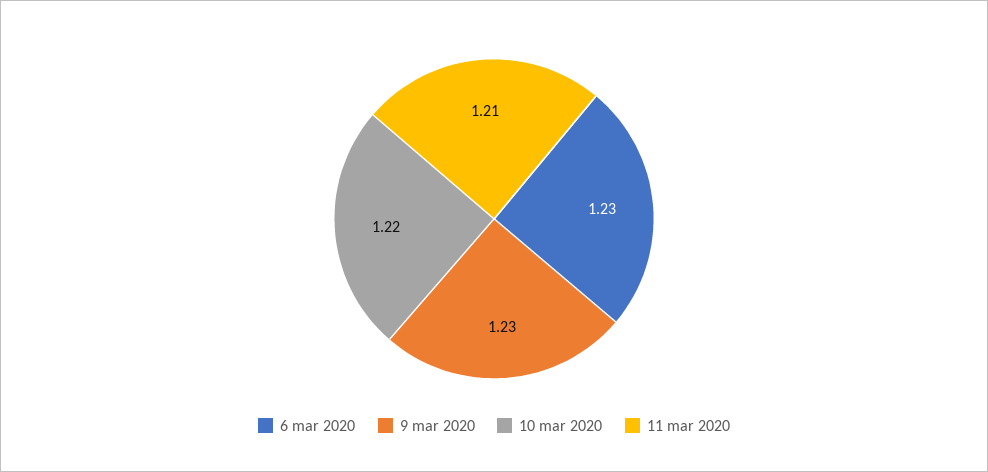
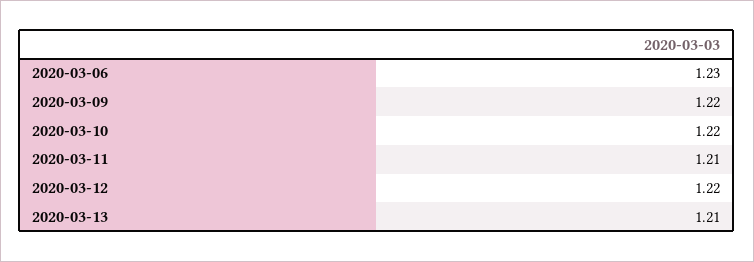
9 mar 2020: 1.23 -> 1.22
2020-03-12: none -> 1.22
2020-03-13: none -> 1.21

